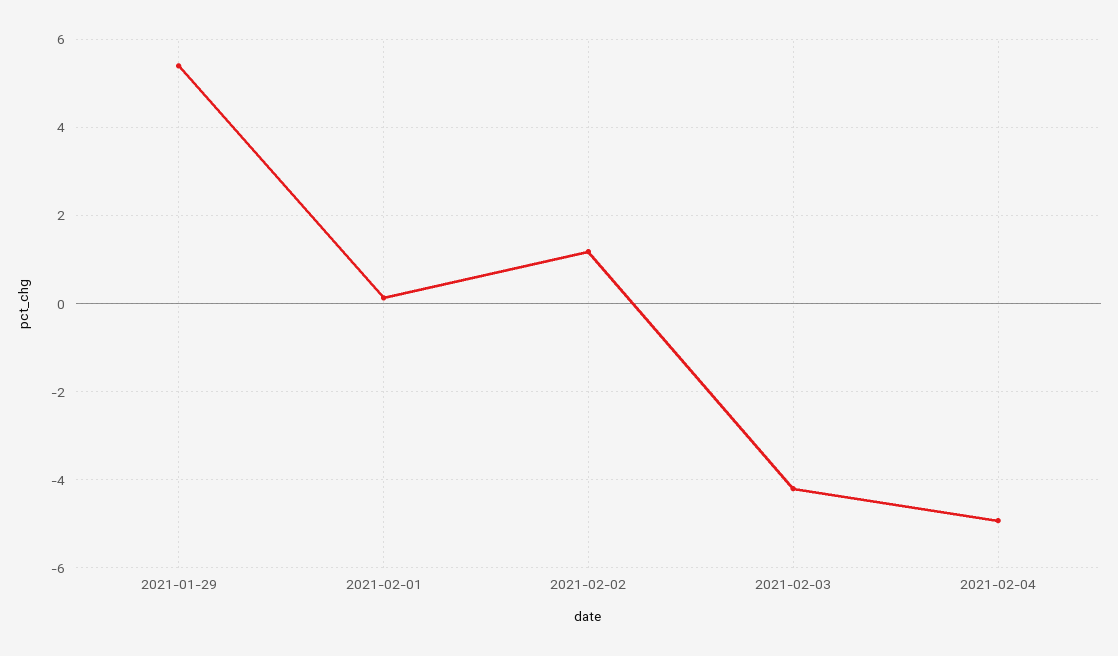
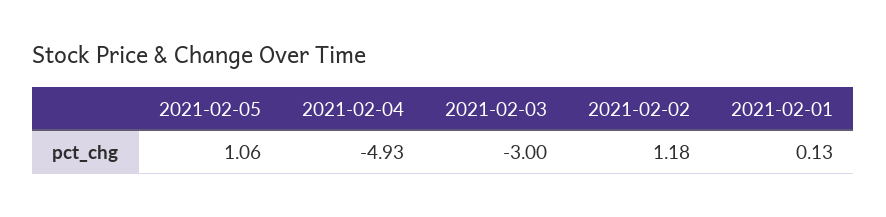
2021-01-29: 5.4 -> none
2021-02-03: -4.2 -> -3
2021-02-05: none -> 1.06

